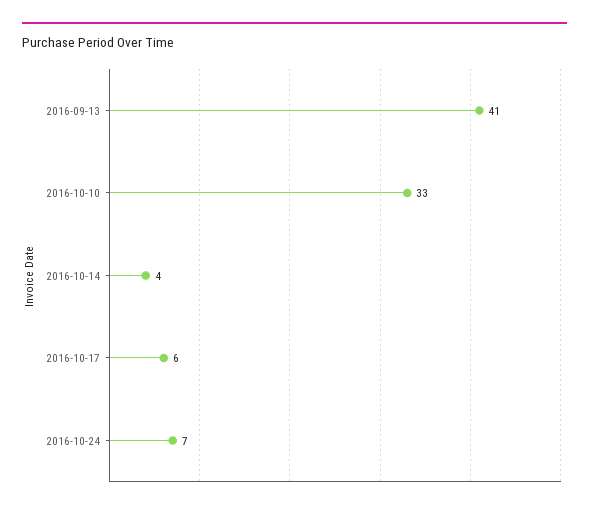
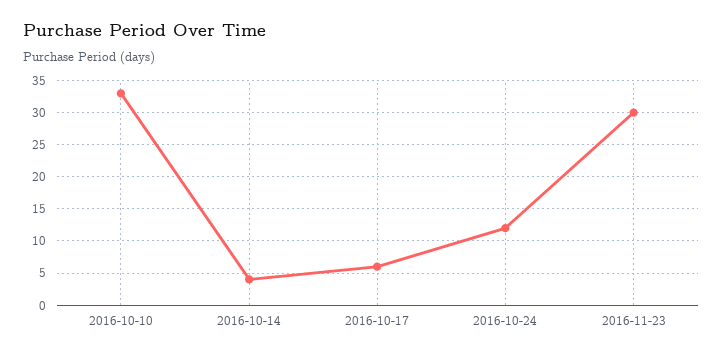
2016-09-13: 41 -> none
2016-10-24: 7 -> 12
2016-11-23: none -> 30

